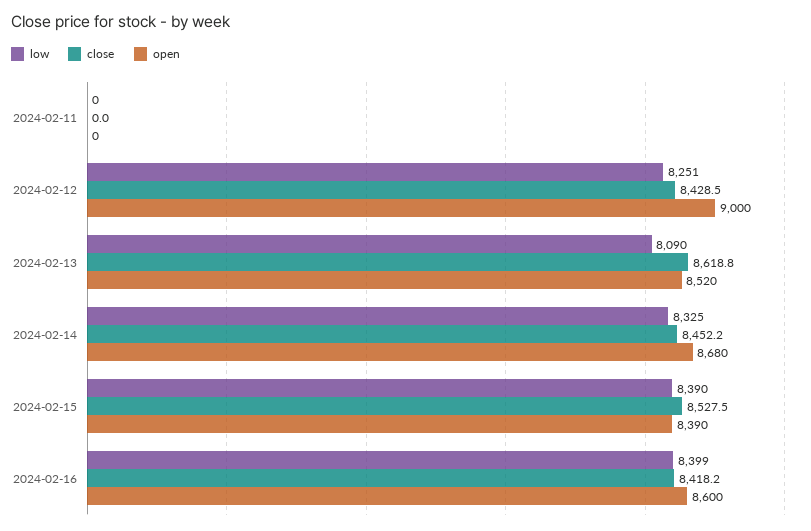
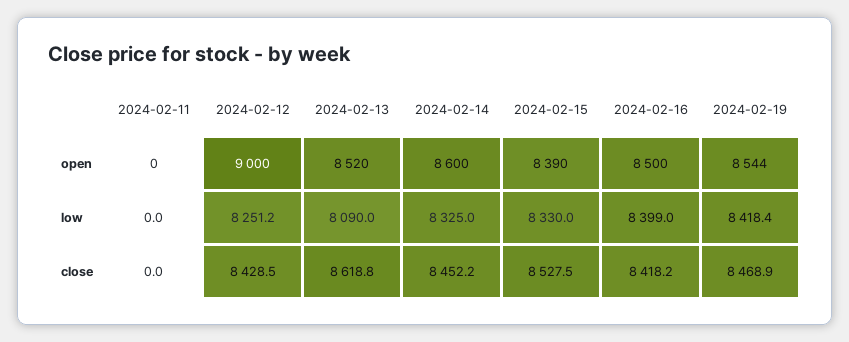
open, 2024-02-14: 8680 -> 8600
low, 2024-02-15: 8390 -> 8330
open, 2024-02-16: 8600 -> 8500
open, 2024-02-19: none -> 8544
low, 2024-02-19: none -> 8418.4
close, 2024-02-19: none -> 8468.9

